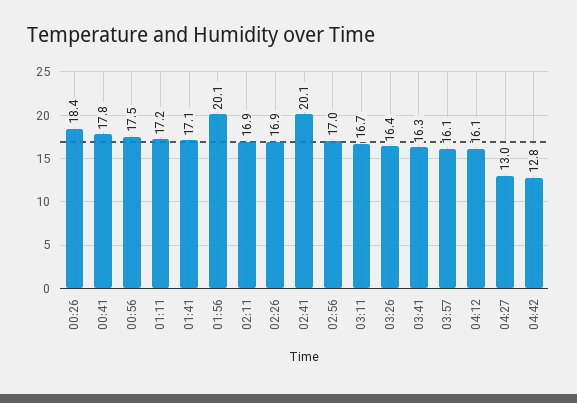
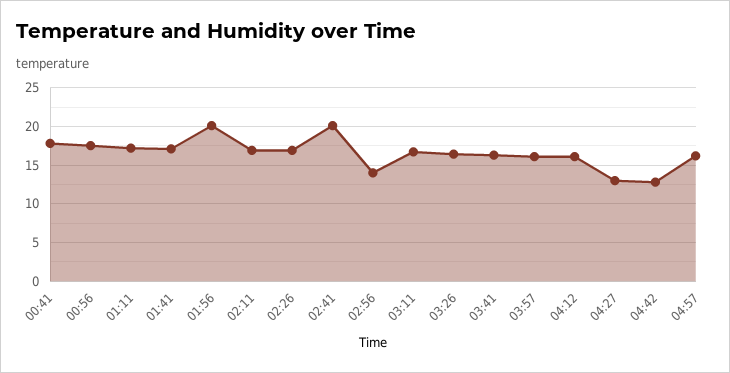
00:26: 18.4 -> none
02:56: 17 -> 14
04:57: none -> 16

